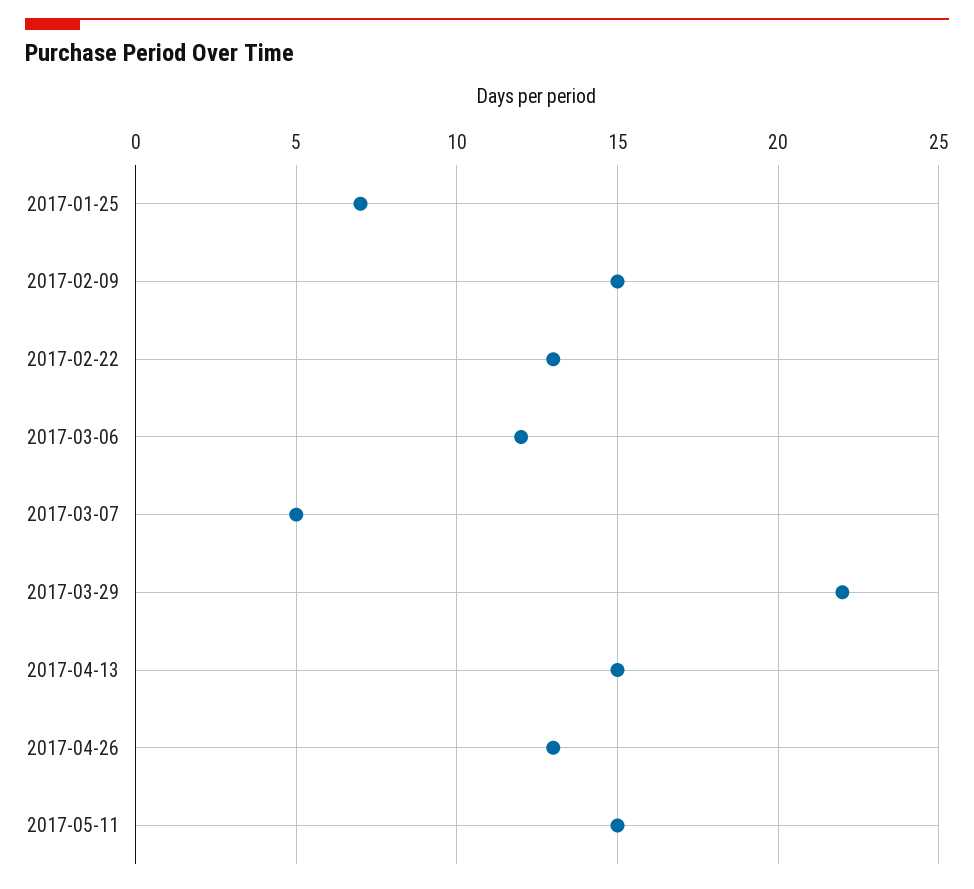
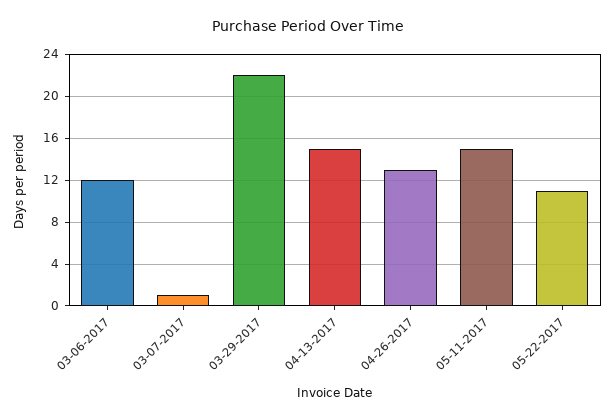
2017-01-25: 7 -> none
2017-02-09: 15 -> none
2017-02-22: 13 -> none
2017-03-07: 5 -> 1
05-22-2017: none -> 11

